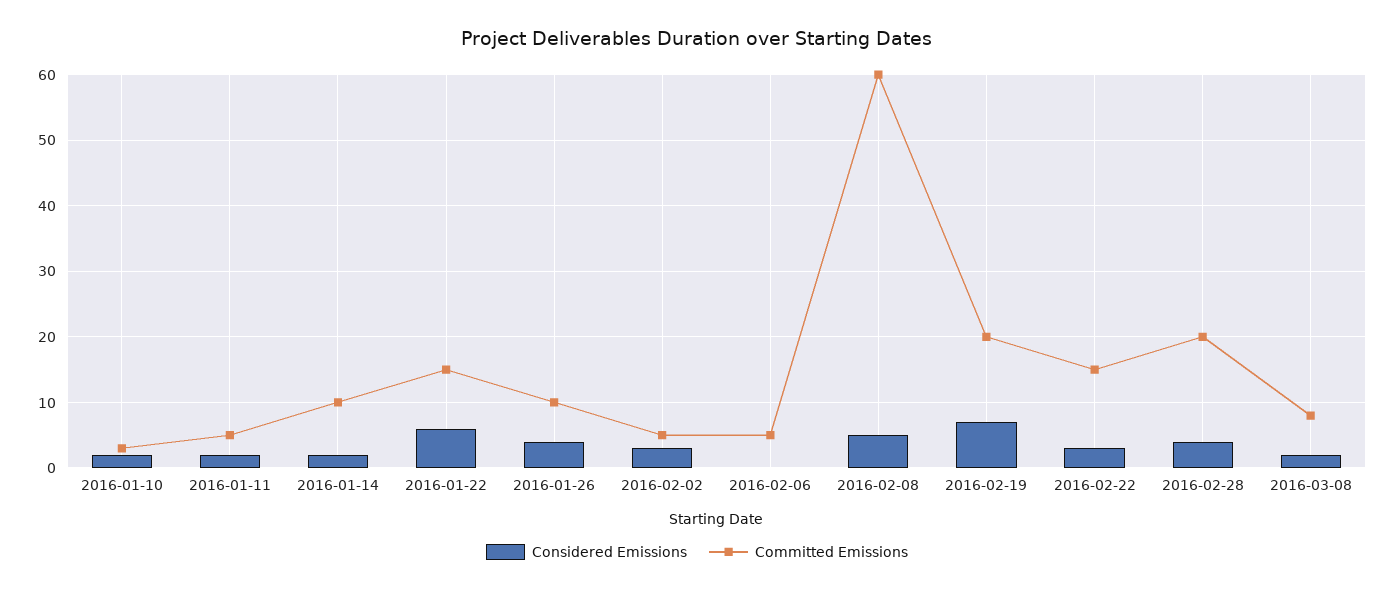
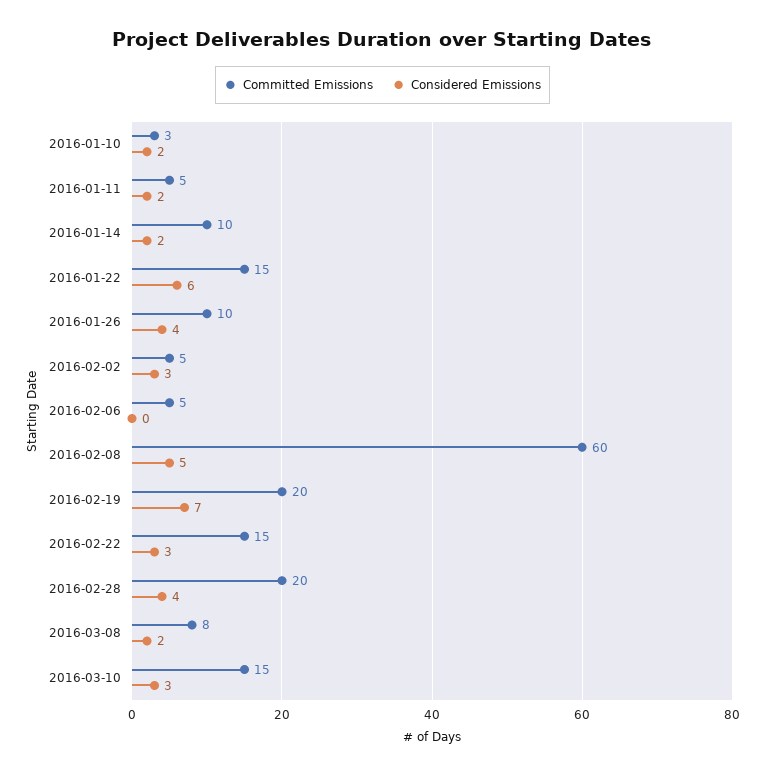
Committed Emissions, 2016-03-10: none -> 15
Considered Emissions, 2016-03-10: none -> 3

